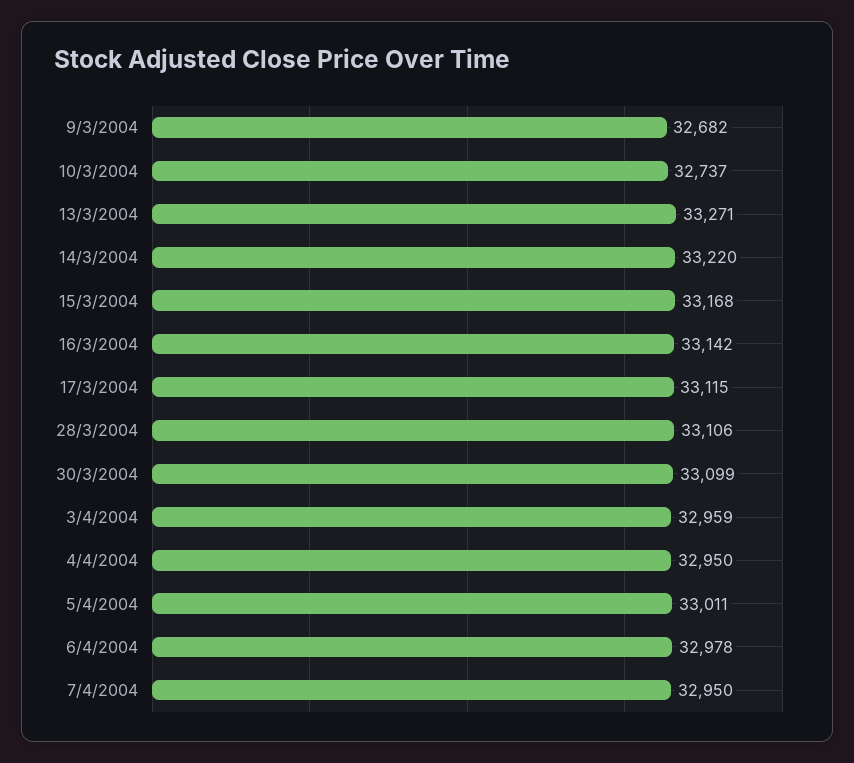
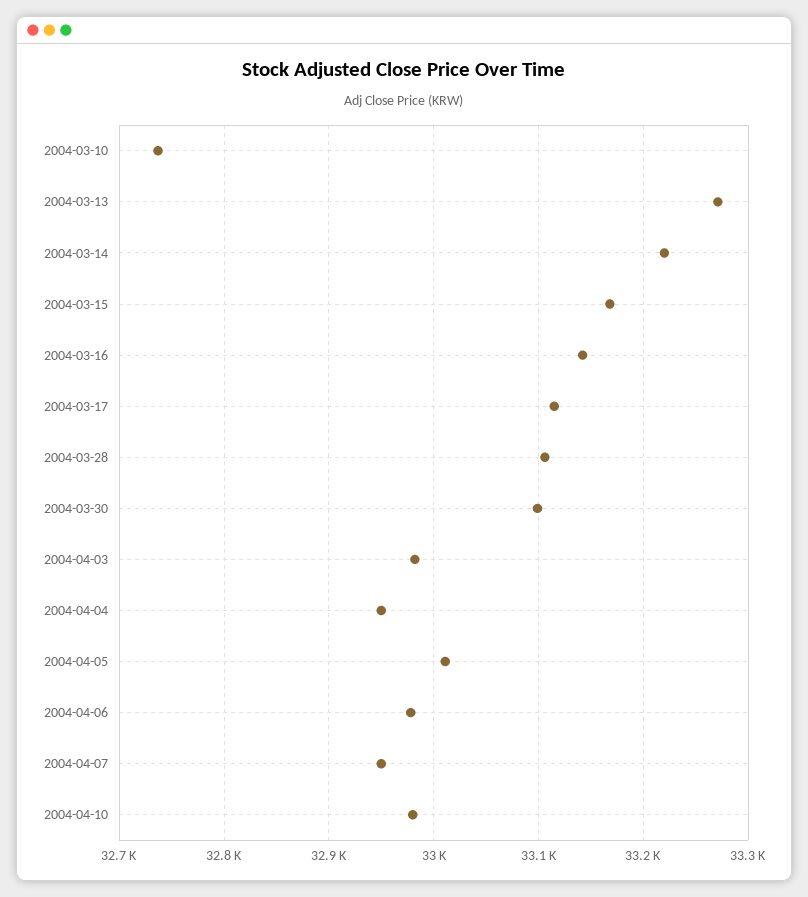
9/3/2004: 32682 -> none
3/4/2004: 32959 -> 32980
2004-04-10: none -> 32980

